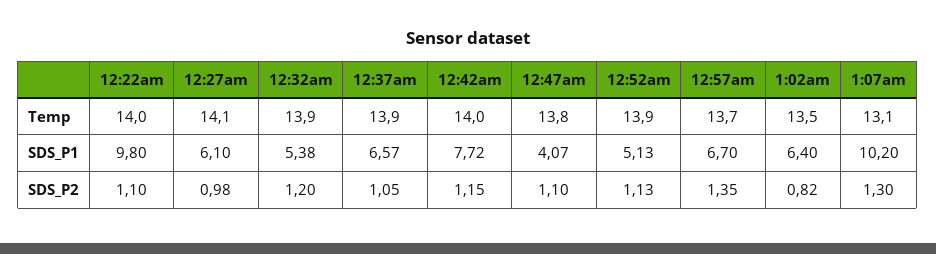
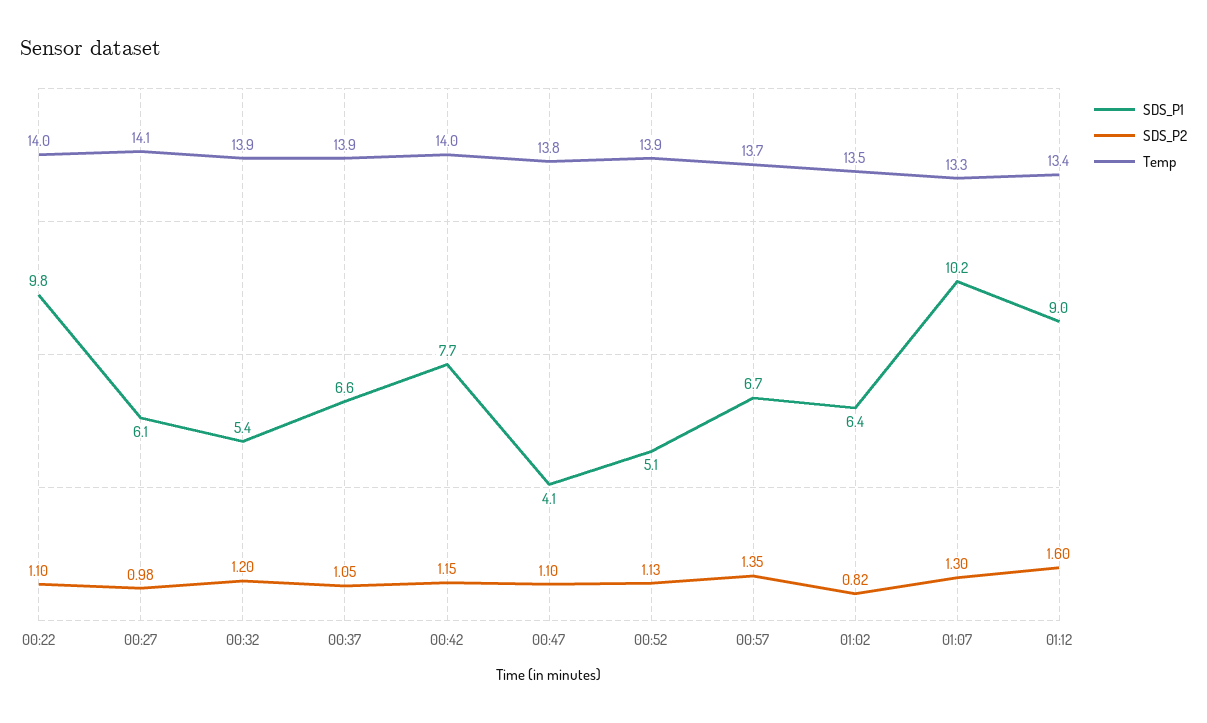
Temp, 1:07am: 13.1 -> 13.3
SDS_P1, 01:12: none -> 9
SDS_P2, 01:12: none -> 1.6
Temp, 01:12: none -> 13.4

